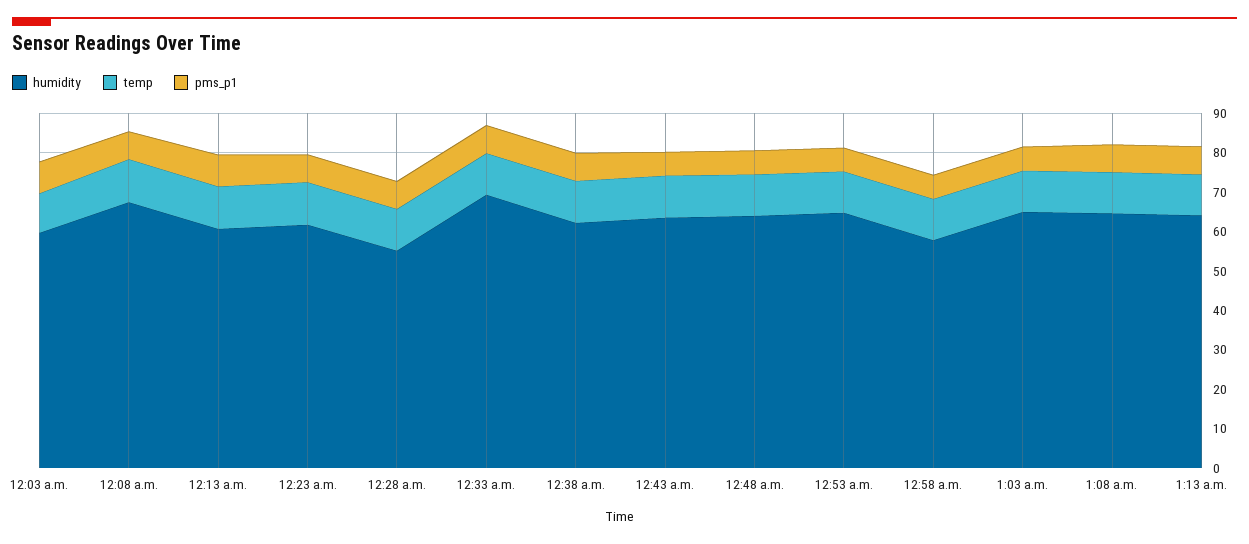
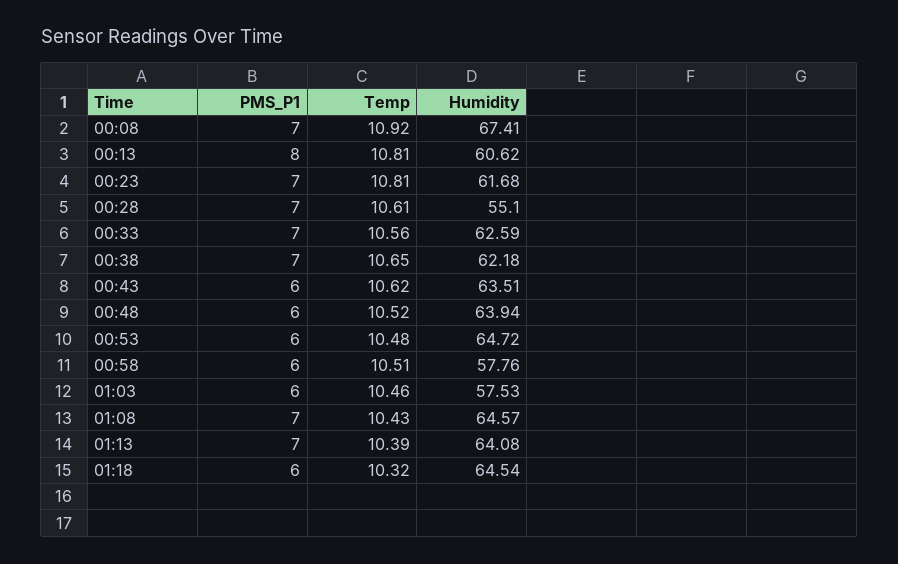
humidity, 12:03 a.m.: 60 -> none
temp, 12:03 a.m.: 10 -> none
pms_p1, 12:03 a.m.: 7.5 -> none
humidity, 12:33 a.m.: 70 -> 62.59
humidity, 1:03 a.m.: 65 -> 57.53
pms_p1, 01:18: none -> 6
temp, 01:18: none -> 10.32
humidity, 01:18: none -> 64.54

